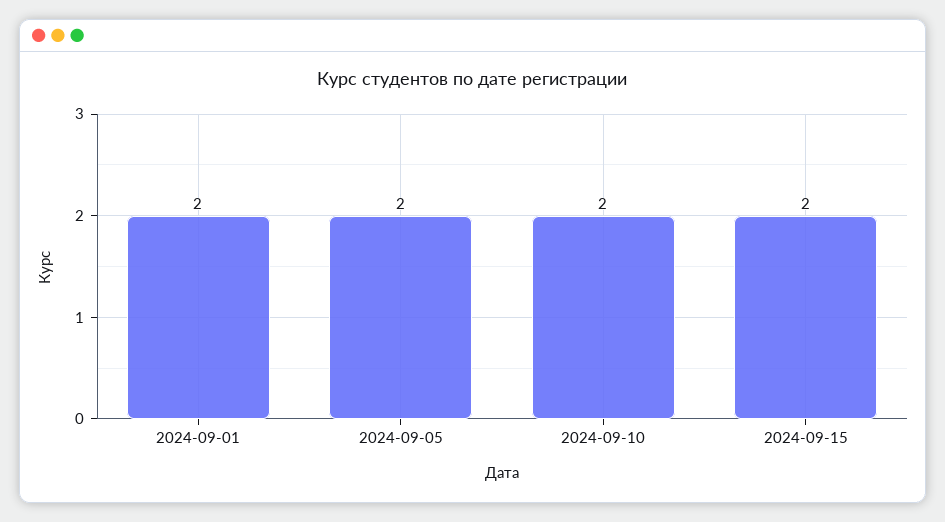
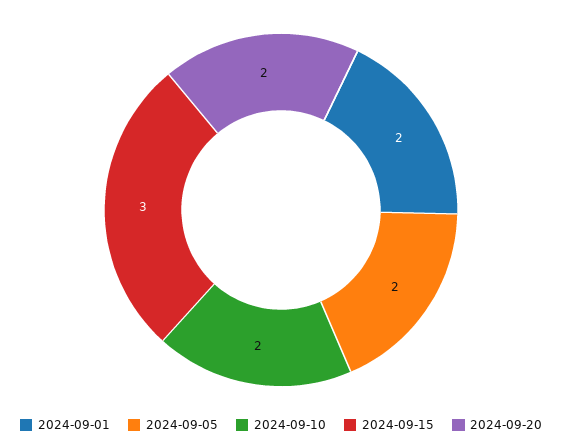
2024-09-15: 2 -> 3
2024-09-20: none -> 2

